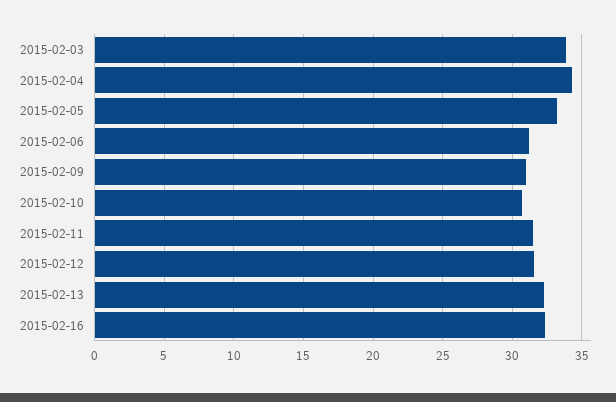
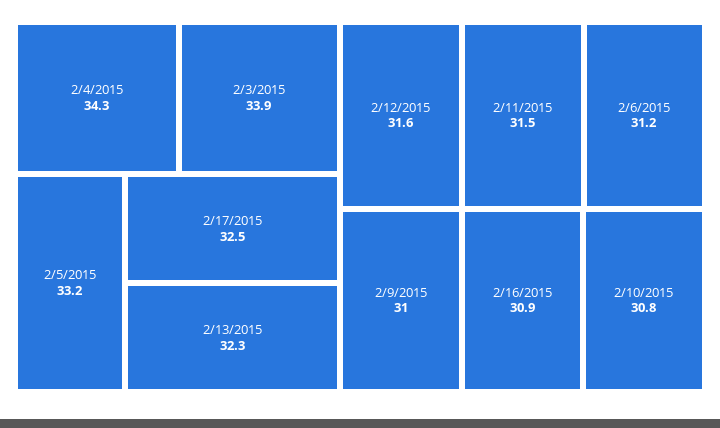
2015-02-16: 32.5 -> 30.9
2/17/2015: none -> 32.5

